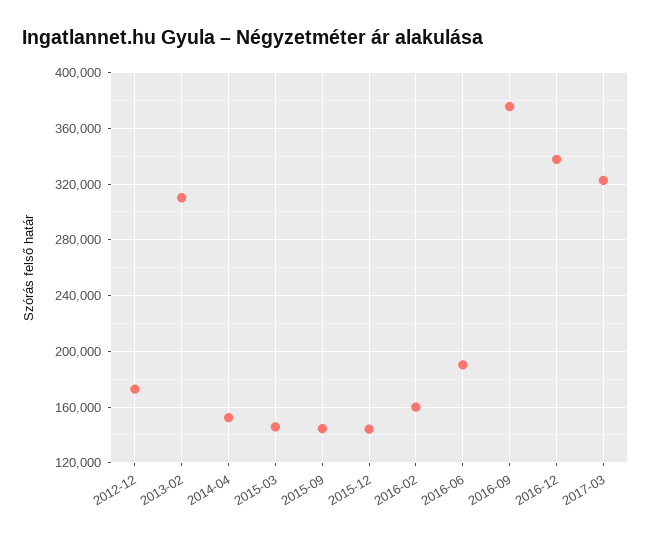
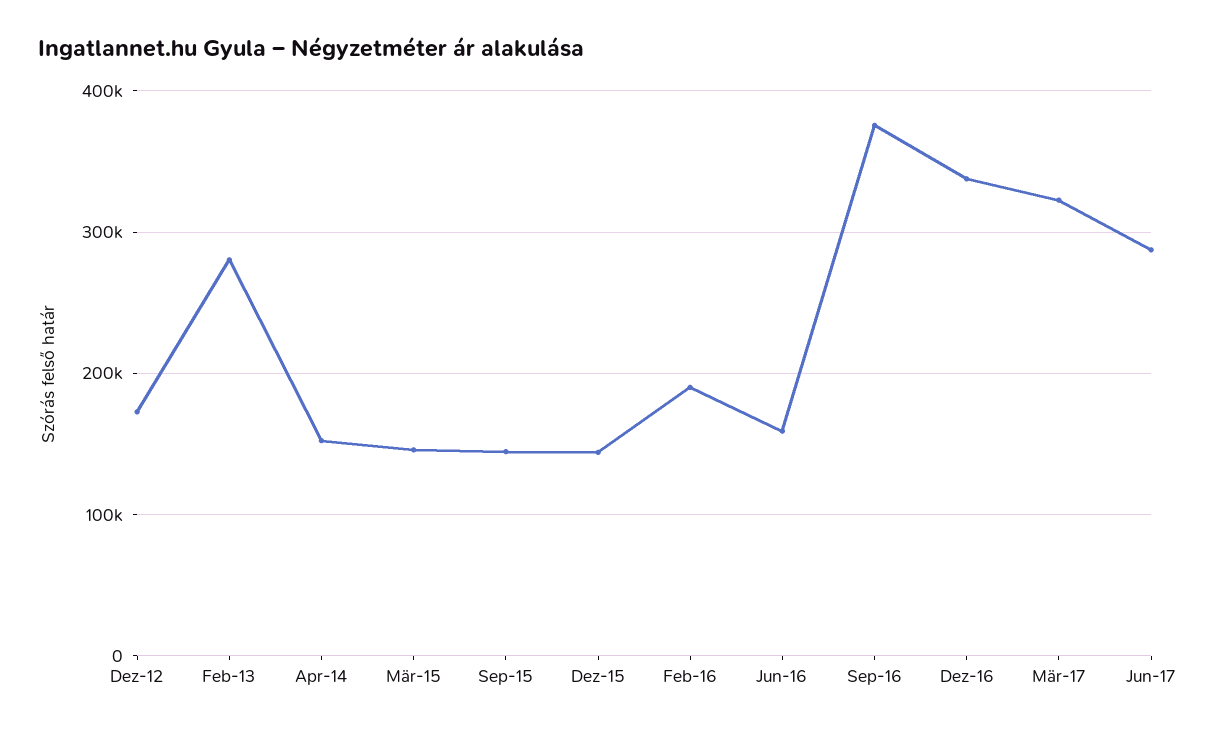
2013-02: 310000 -> 280000
2016-02: 160000 -> 190000
2016-06: 190000 -> 160000
Jun-17: none -> 290000

